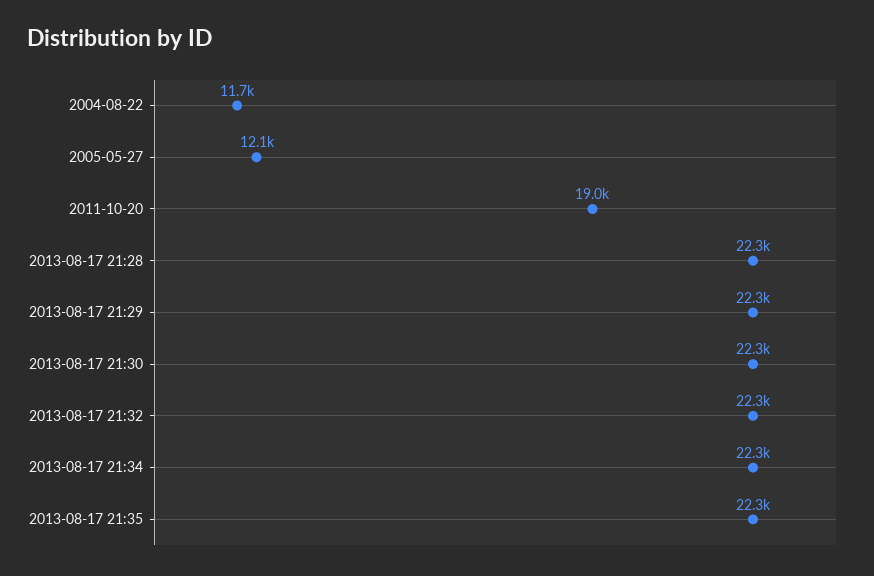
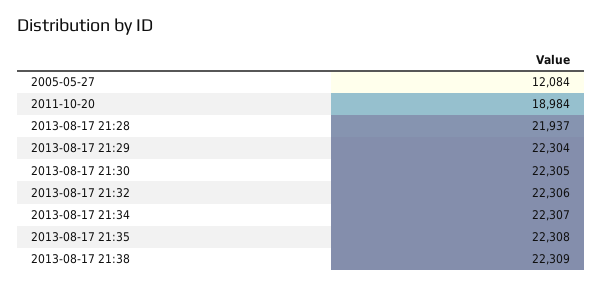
2004-08-22: 11700 -> none
2013-08-17 21:28: 22300 -> 21937
2013-08-17 21:38: none -> 22309

